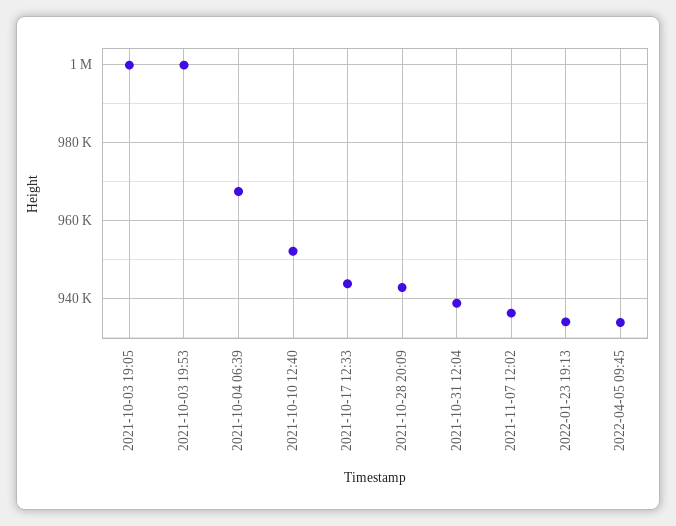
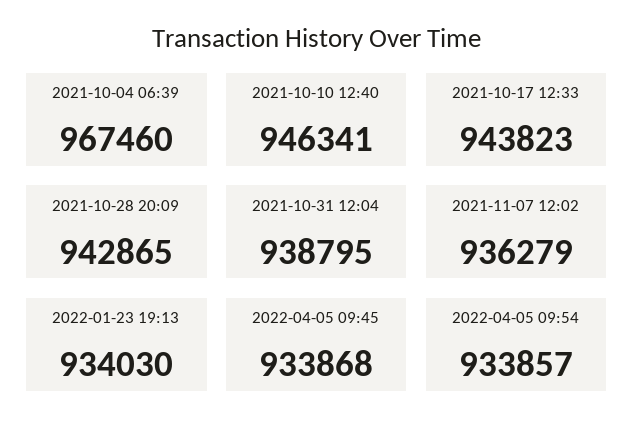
2021-10-03 19:05: 1000000 -> none
2021-10-03 19:53: 1000000 -> none
2021-10-10 12:40: 952000 -> 946341
2022-04-05 09:54: none -> 933857

